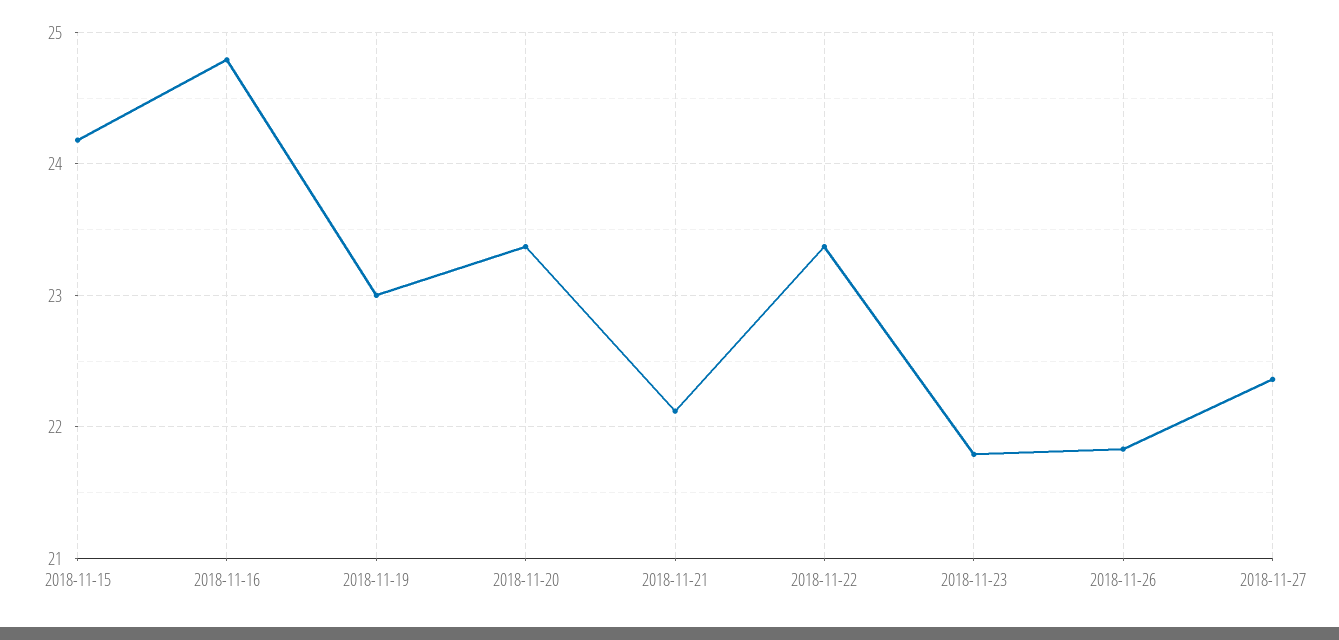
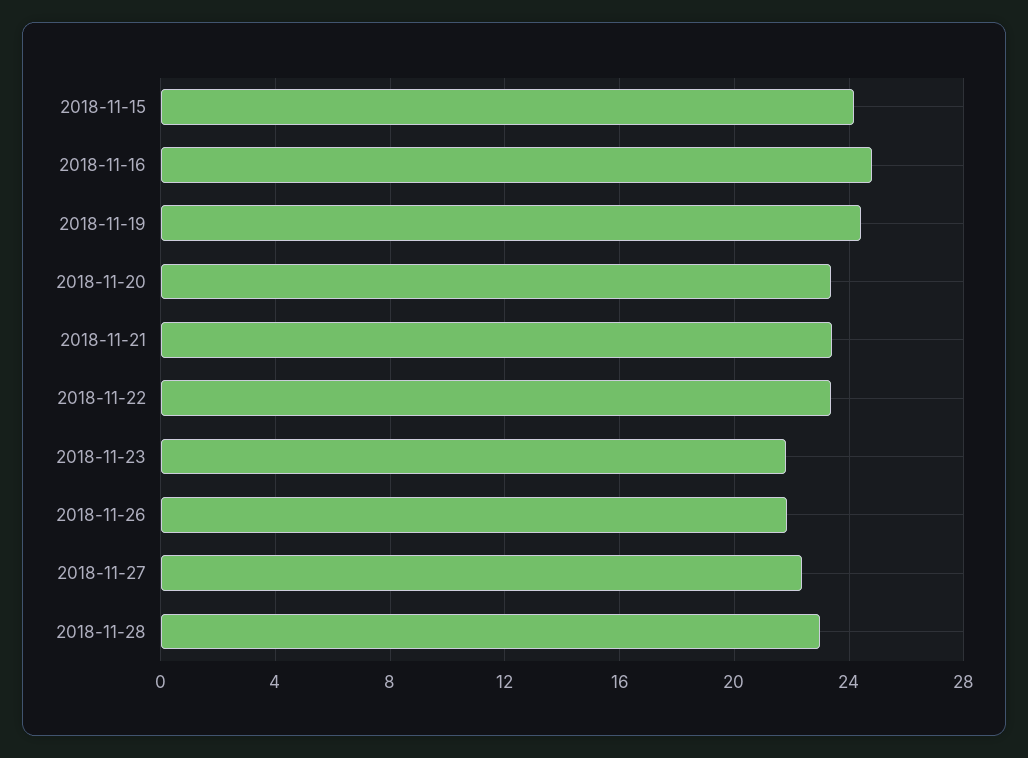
2018-11-19: 23 -> 24.5
2018-11-21: 22.1 -> 23.5
2018-11-28: none -> 23

